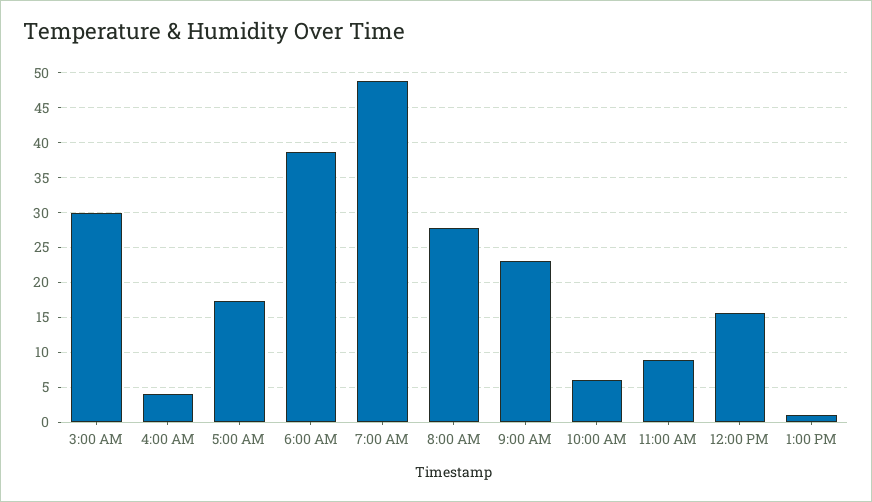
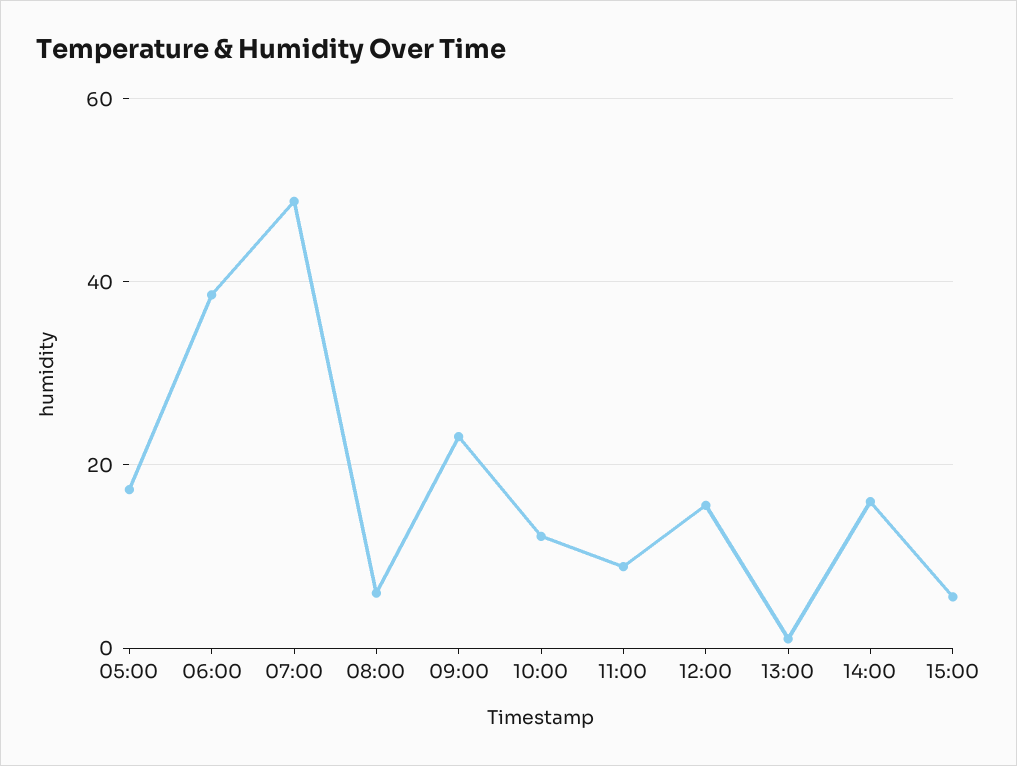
3:00 AM: 30 -> none
4:00 AM: 4 -> none
8:00 AM: 28 -> 6
10:00 AM: 6 -> 12
14:00: none -> 16
15:00: none -> 6

